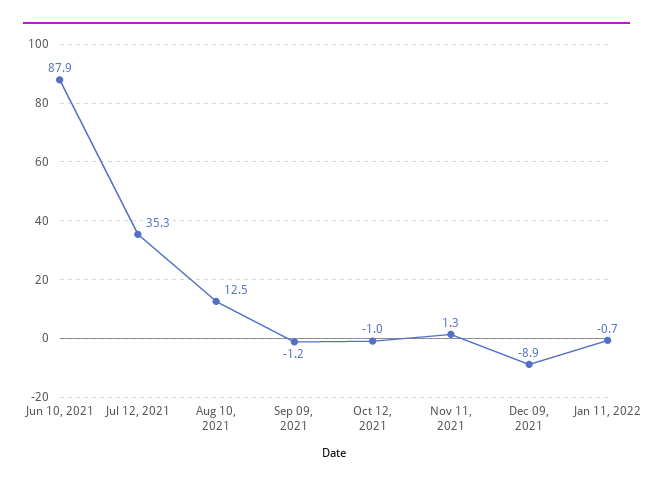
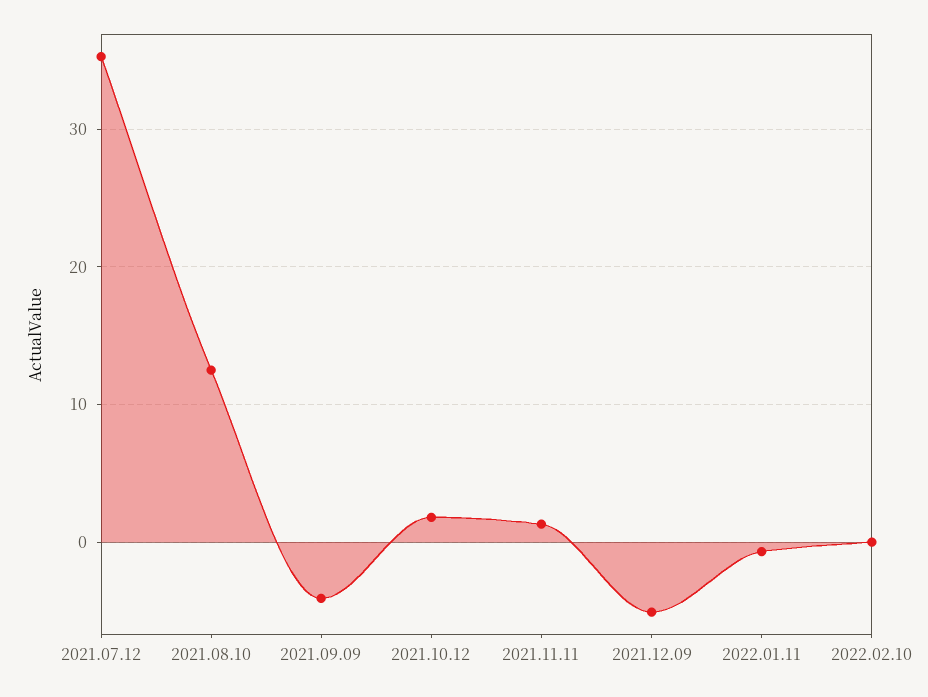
Jun 10, 2021: 87.9 -> none
Sep 09, 2021: -1.2 -> -4
Oct 12, 2021: -1 -> 2
Dec 09, 2021: -8.9 -> -5
2022.02.10: none -> 0

